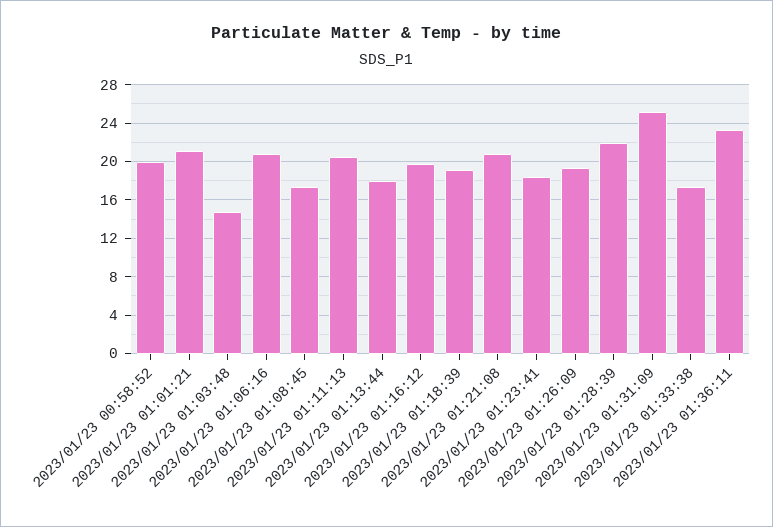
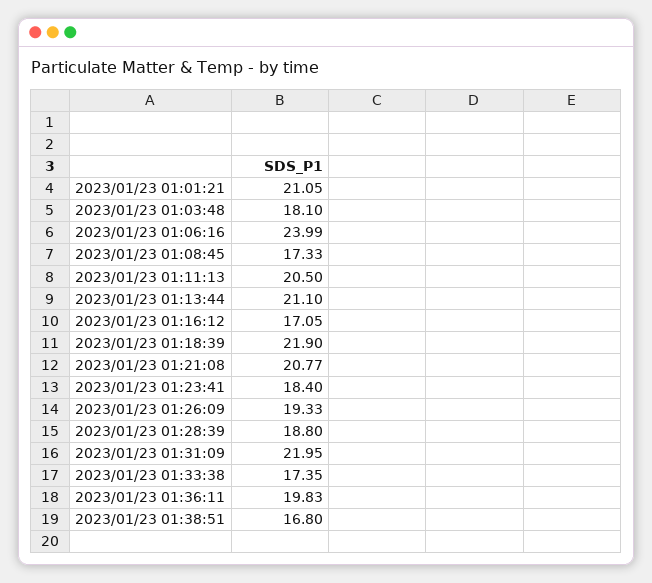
2023/01/23 00:58:52: 20 -> none
2023/01/23 01:03:48: 15 -> 18.1
2023/01/23 01:06:16: 21 -> 23.99
2023/01/23 01:13:44: 18 -> 21.1
2023/01/23 01:16:12: 20 -> 17.05
2023/01/23 01:18:39: 19 -> 21.9
2023/01/23 01:28:39: 22 -> 18.8
2023/01/23 01:31:09: 25 -> 21.95
2023/01/23 01:36:11: 23 -> 19.83
2023/01/23 01:38:51: none -> 16.8

